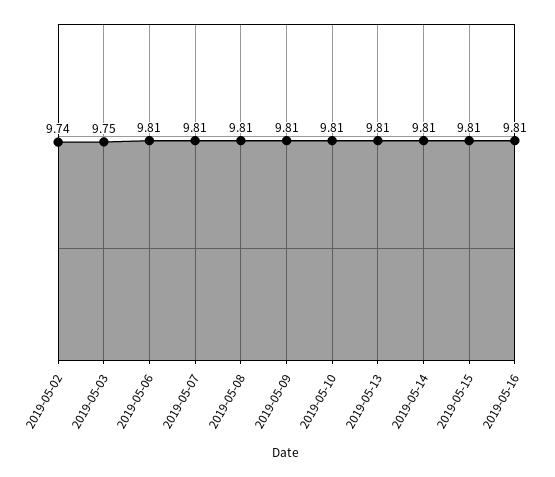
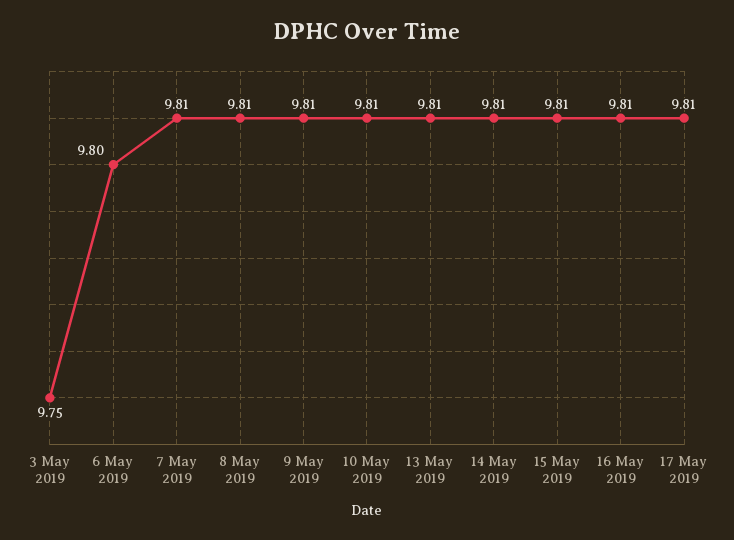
2019-05-02: 9.74 -> none
2019-05-06: 9.81 -> 9.8
17 May 2019: none -> 9.81

